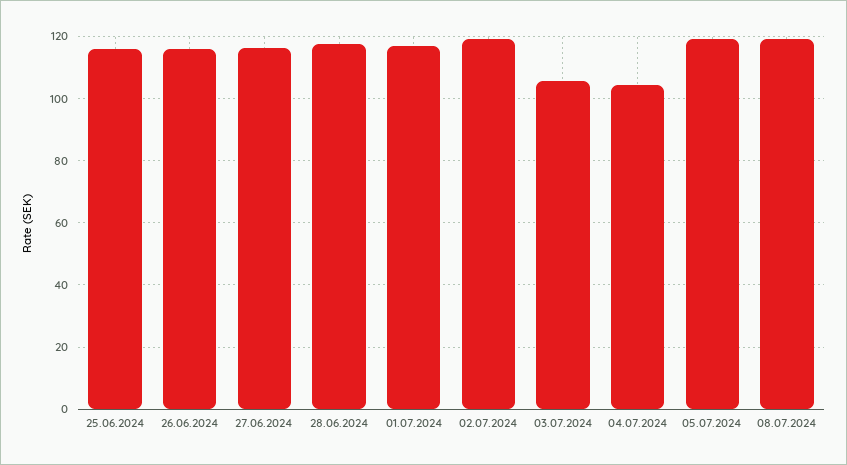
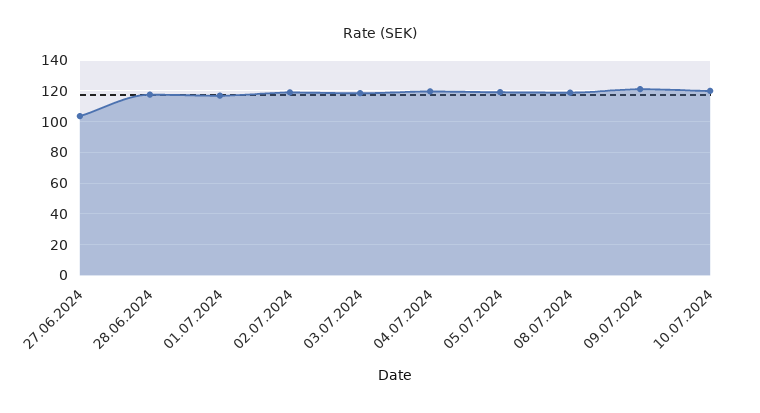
25.06.2024: 116 -> none
26.06.2024: 116 -> none
27.06.2024: 116 -> 105
03.07.2024: 106 -> 120
04.07.2024: 104 -> 120
09.07.2024: none -> 120
10.07.2024: none -> 120

